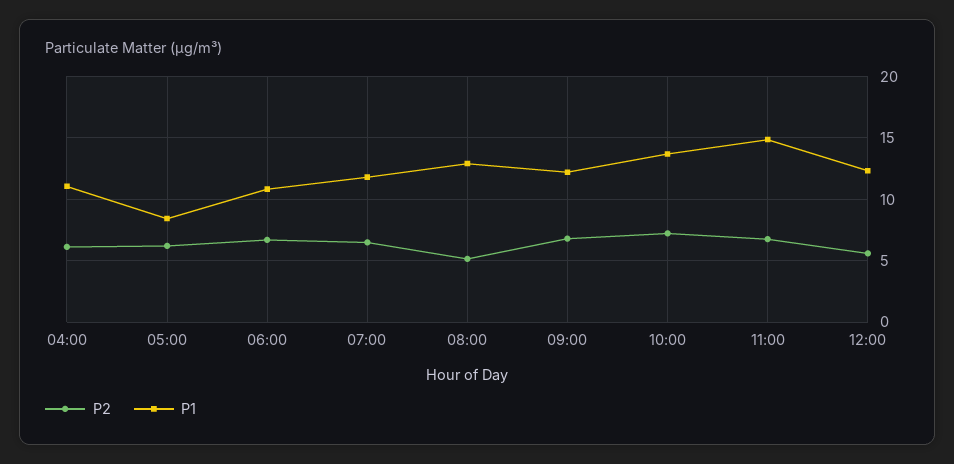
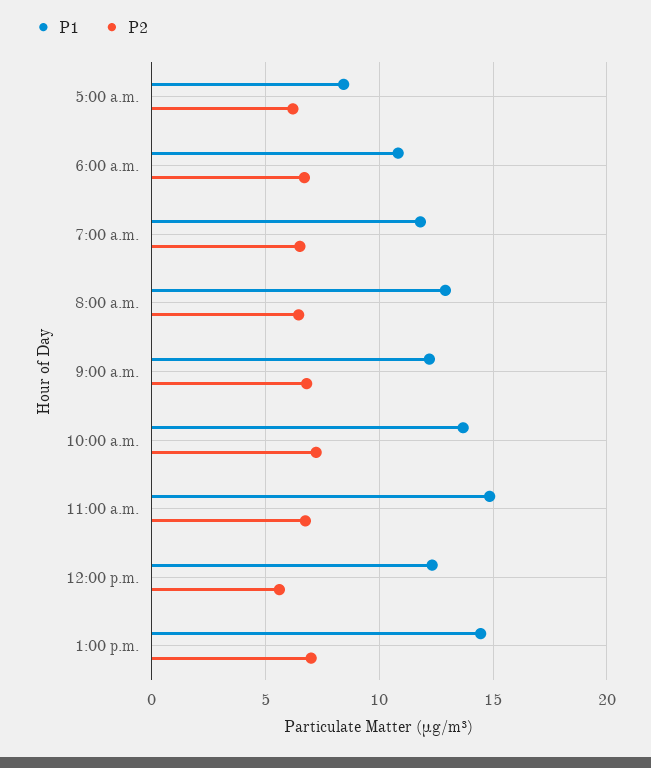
P2, 04:00: 6 -> none
P1, 04:00: 11 -> none
P2, 08:00: 5 -> 6.5
P1, 1:00 p.m.: none -> 14.5
P2, 1:00 p.m.: none -> 7

